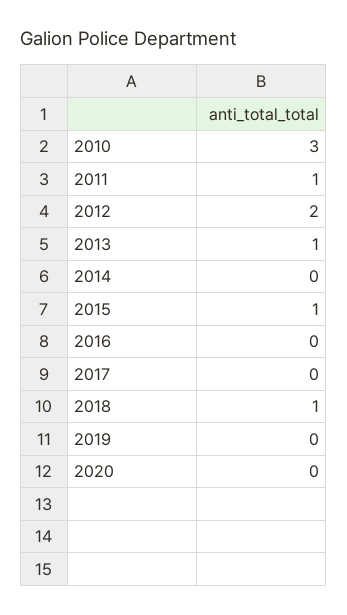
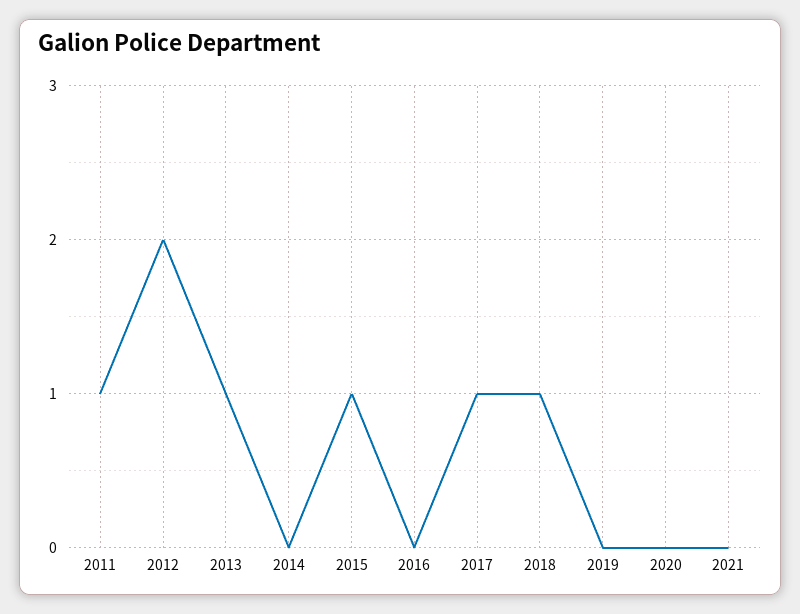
2010: 3 -> none
2017: 0 -> 1
2021: none -> 0

